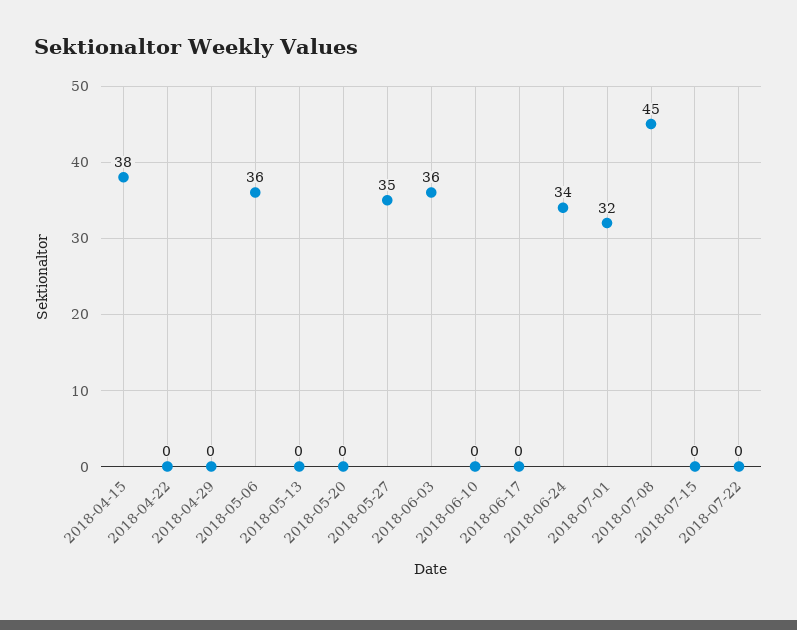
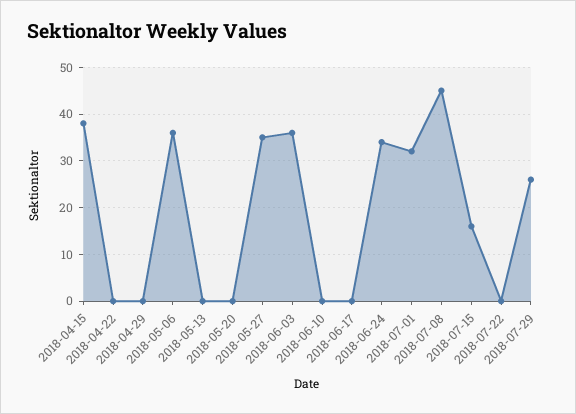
2018-07-15: 0 -> 15
2018-07-29: none -> 25

